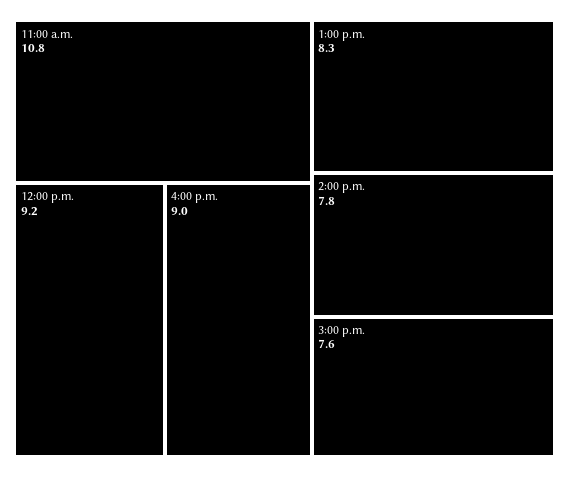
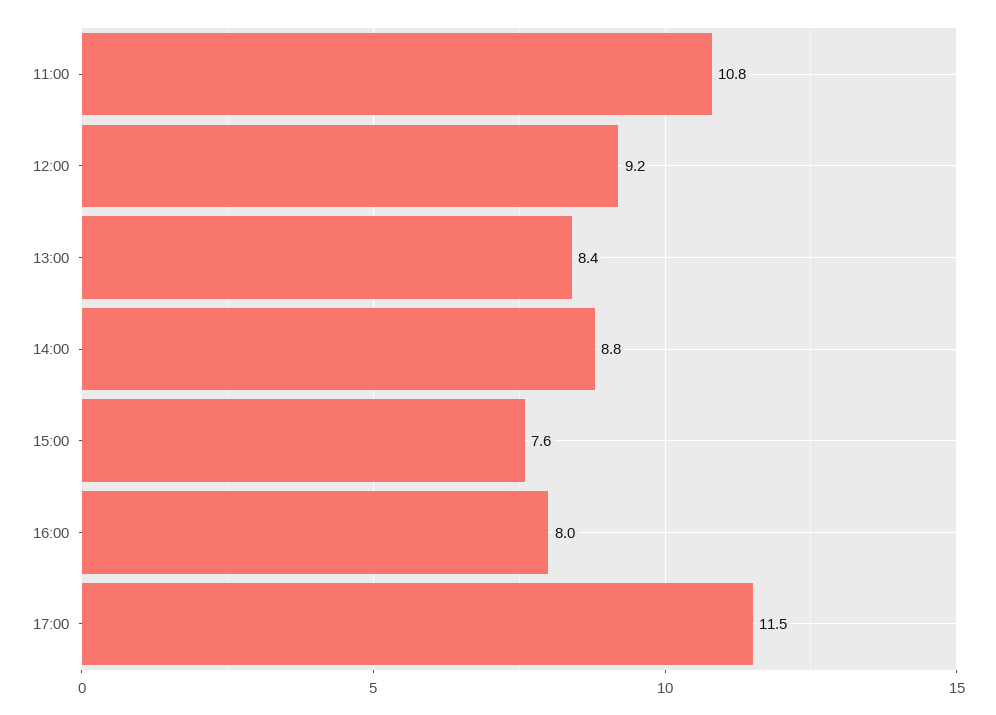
4:00 p.m.: 9 -> 8
1:00 p.m.: 8.3 -> 8.4
2:00 p.m.: 7.8 -> 8.8
17:00: none -> 11.5

